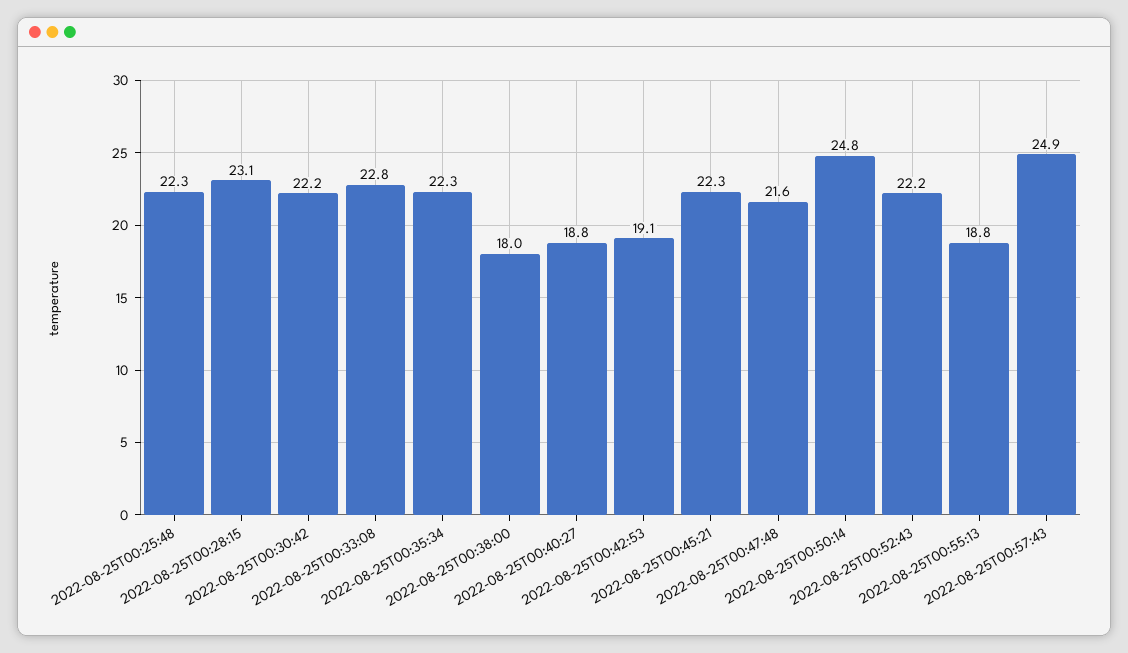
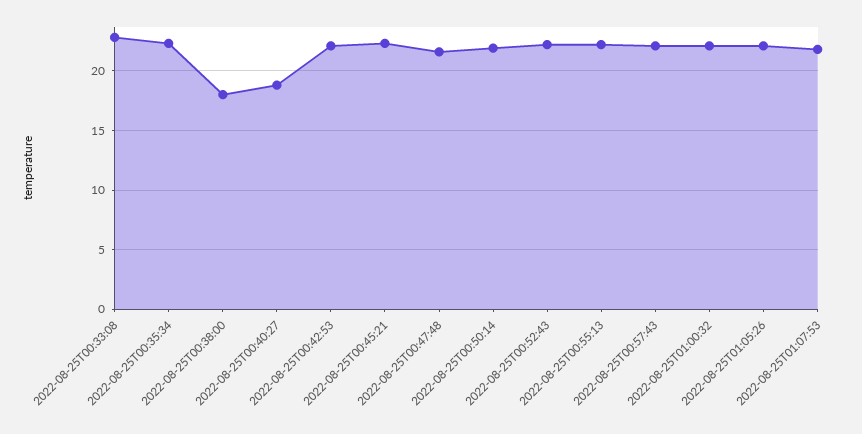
2022-08-25T00:25:48: 22.3 -> none
2022-08-25T00:28:15: 23.1 -> none
2022-08-25T00:30:42: 22.2 -> none
2022-08-25T00:42:53: 19.1 -> 22
2022-08-25T00:50:14: 24.8 -> 22
2022-08-25T00:55:13: 18.8 -> 22
2022-08-25T00:57:43: 24.9 -> 22
2022-08-25T01:00:32: none -> 22
2022-08-25T01:05:26: none -> 22
2022-08-25T01:07:53: none -> 22

